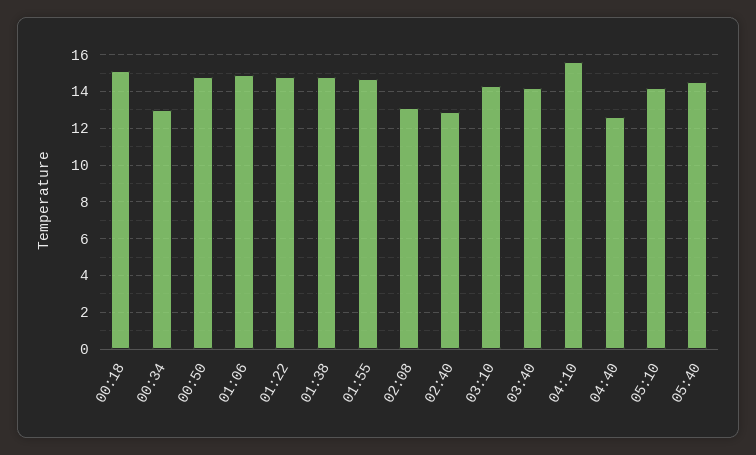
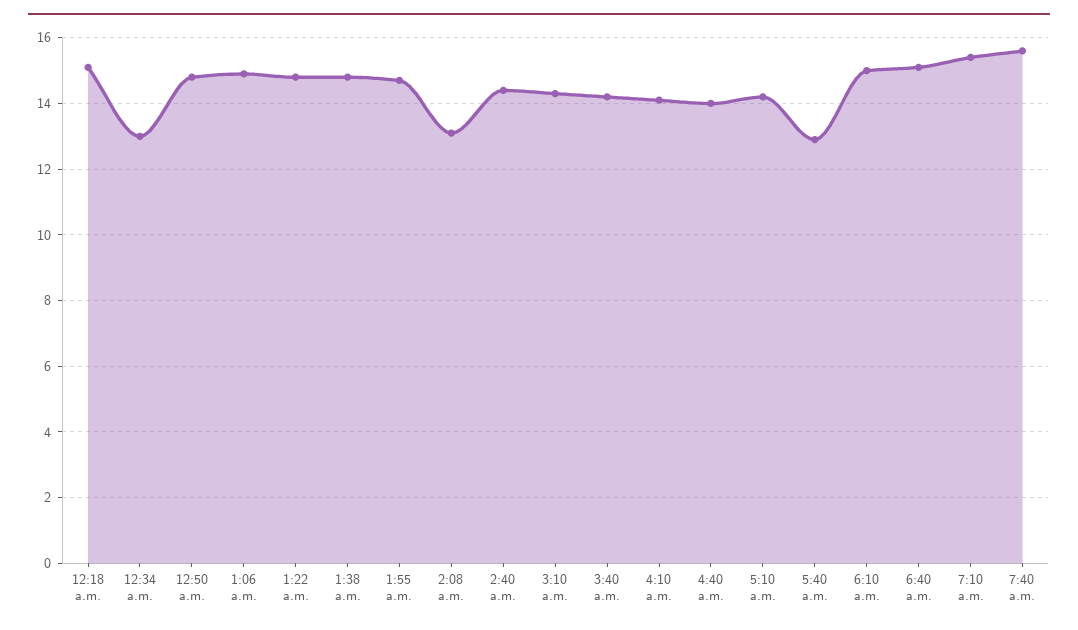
02:40: 13 -> 14.5
04:10: 15.5 -> 14
04:40: 12.5 -> 14
05:40: 14.5 -> 13
6:10 a.m.: none -> 15
6:40 a.m.: none -> 15
7:10 a.m.: none -> 15.5
7:40 a.m.: none -> 15.5

